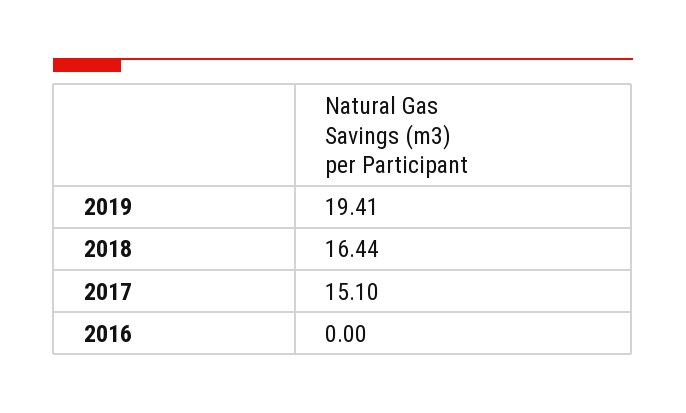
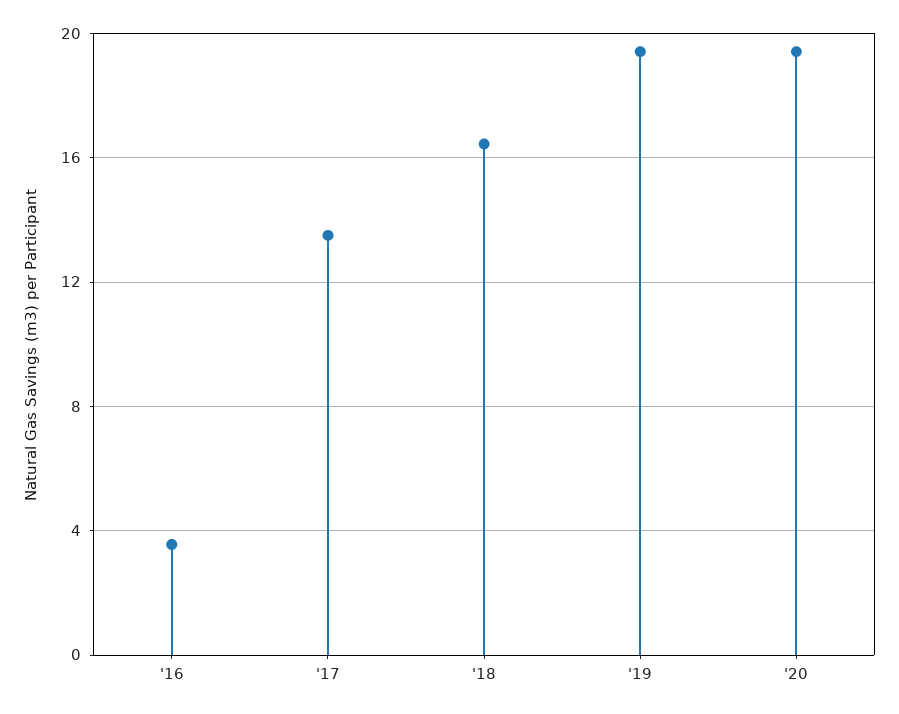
2017: 15.1 -> 13.5
2016: 0 -> 3.5
'20: none -> 19.5

